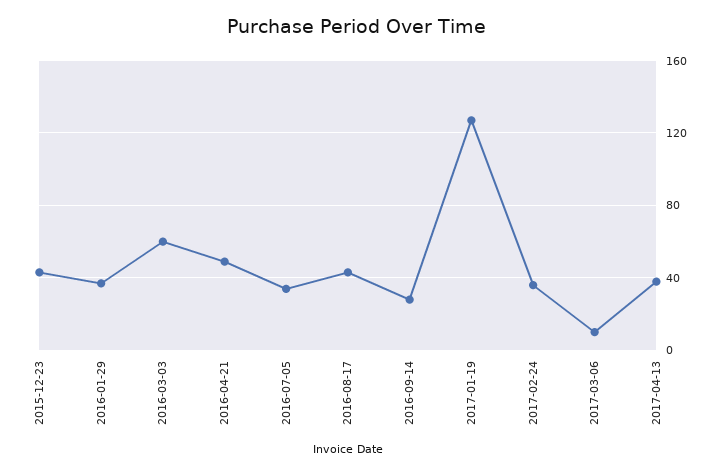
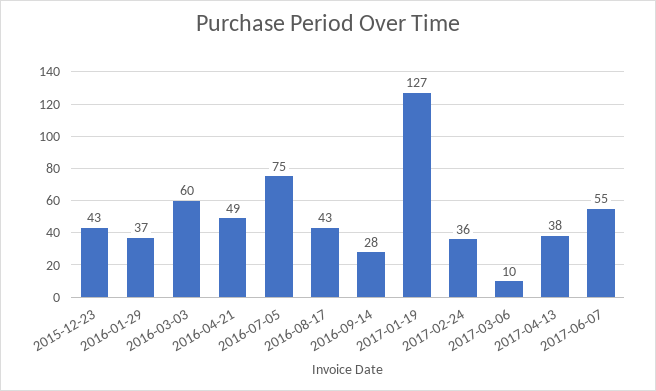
2016-07-05: 35 -> 75
2017-06-07: none -> 55

